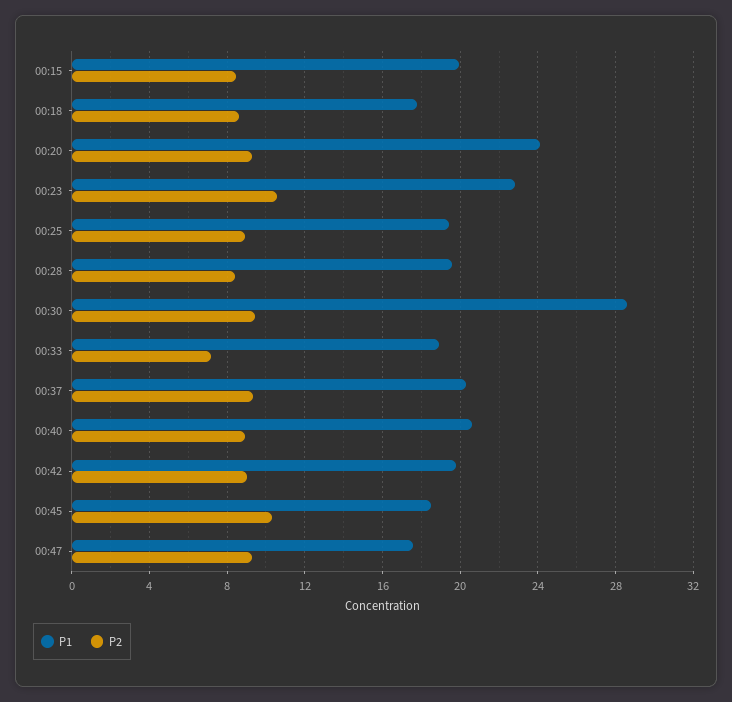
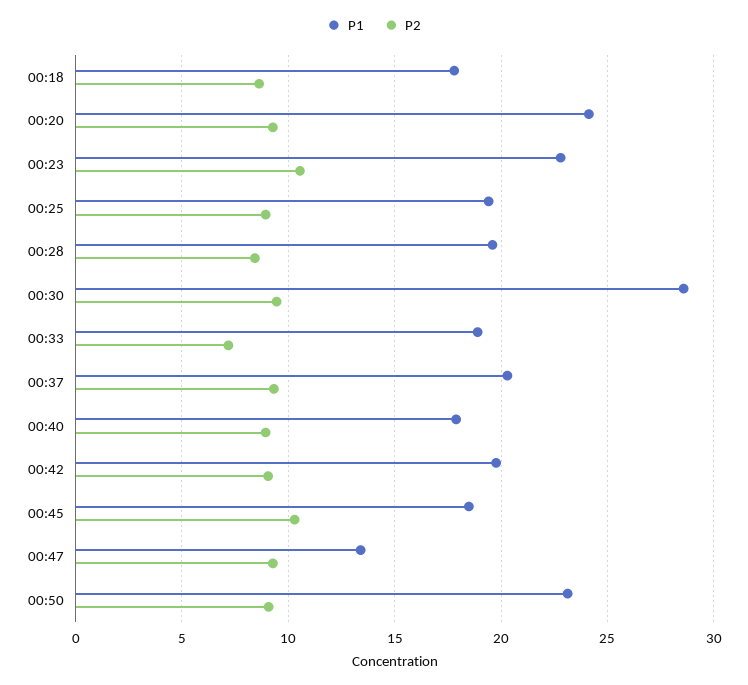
P1, 00:15: 20 -> none
P2, 00:15: 8.5 -> none
P1, 00:40: 20.5 -> 18
P1, 00:47: 17.5 -> 13.5
P1, 00:50: none -> 23
P2, 00:50: none -> 9

